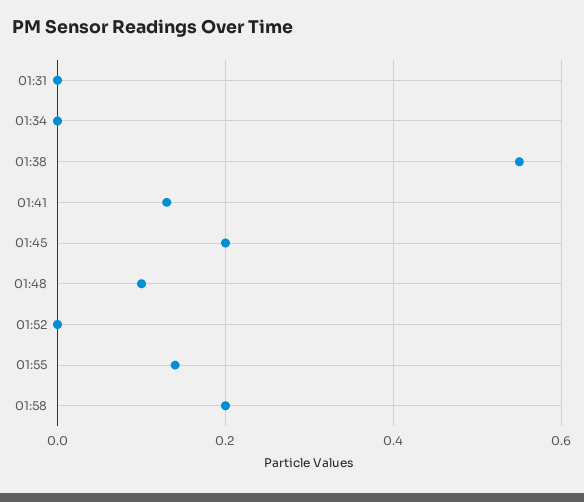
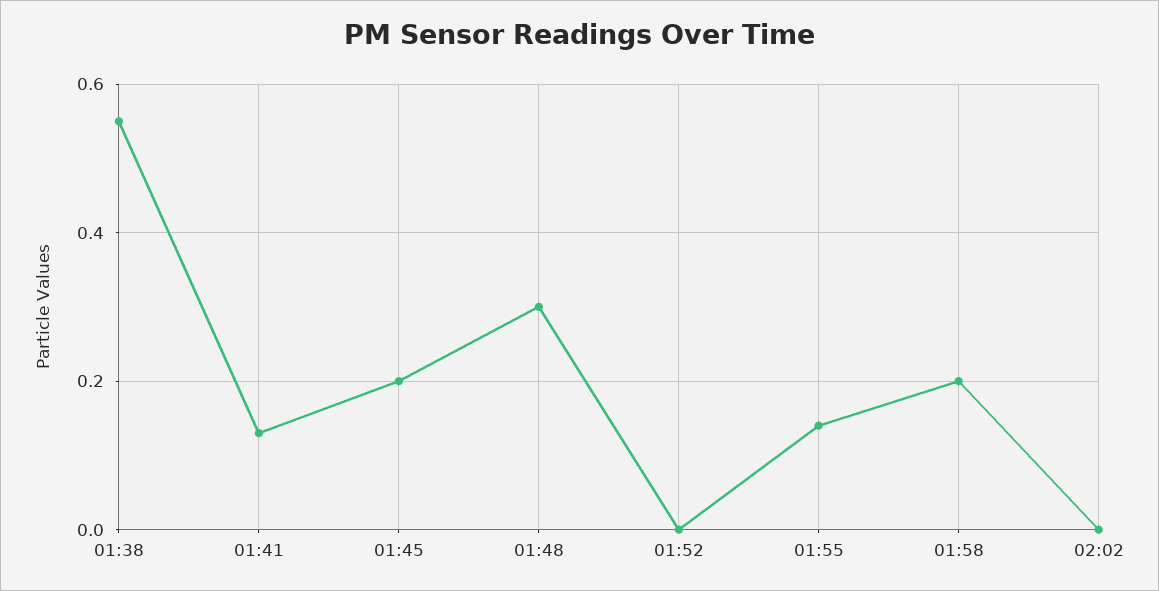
01:31: 0 -> none
01:34: 0 -> none
01:48: 0.1 -> 0.3
02:02: none -> 0

